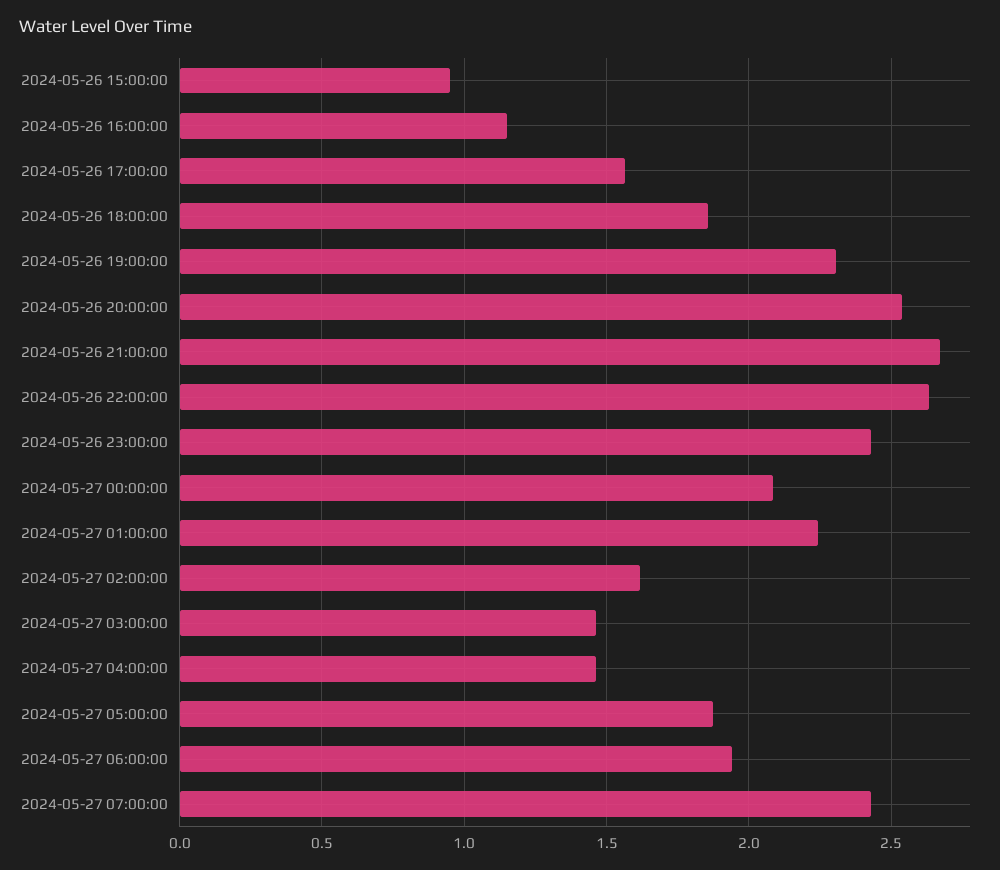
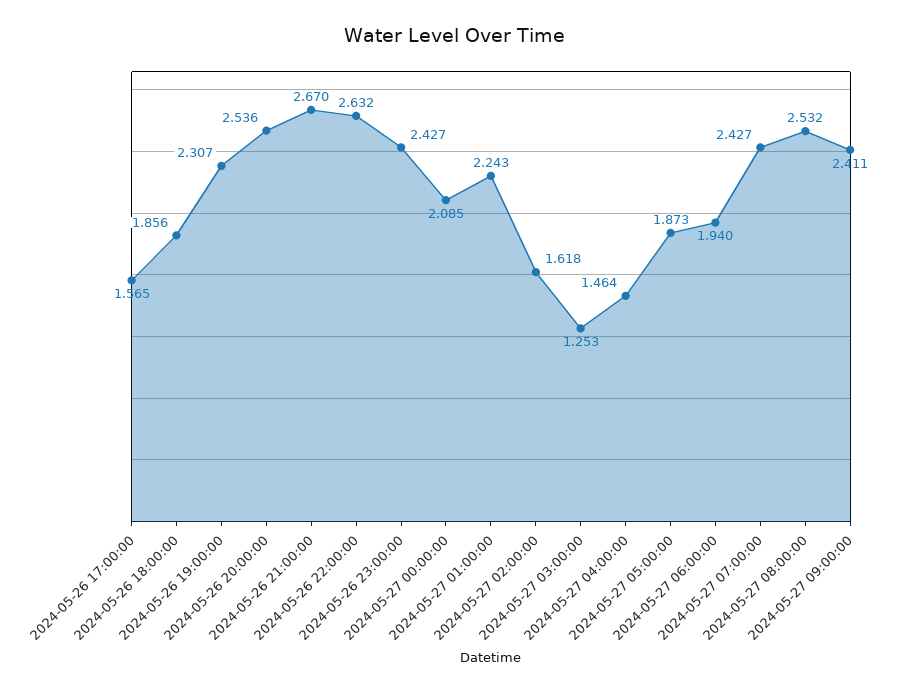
2024-05-26 15:00:00: 0.95 -> none
2024-05-26 16:00:00: 1.15 -> none
2024-05-27 03:00:00: 1.45 -> 1.253
2024-05-27 08:00:00: none -> 2.532
2024-05-27 09:00:00: none -> 2.411

